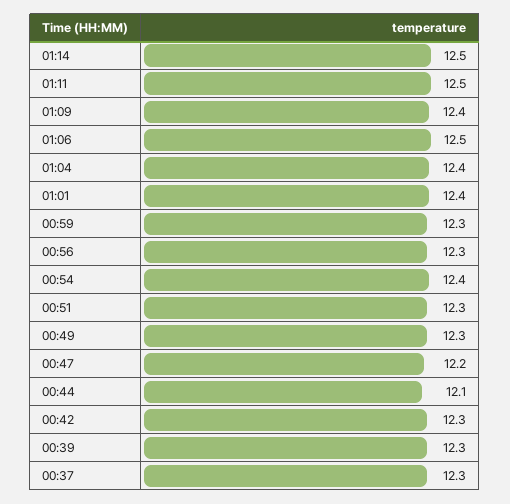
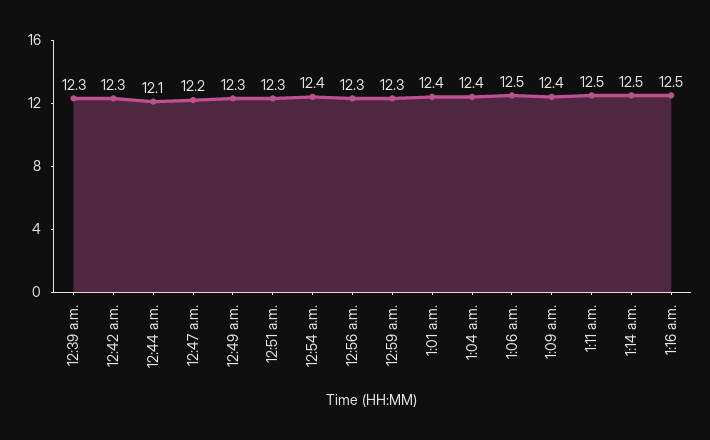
00:37: 12.3 -> none
1:16 a.m.: none -> 12.5

